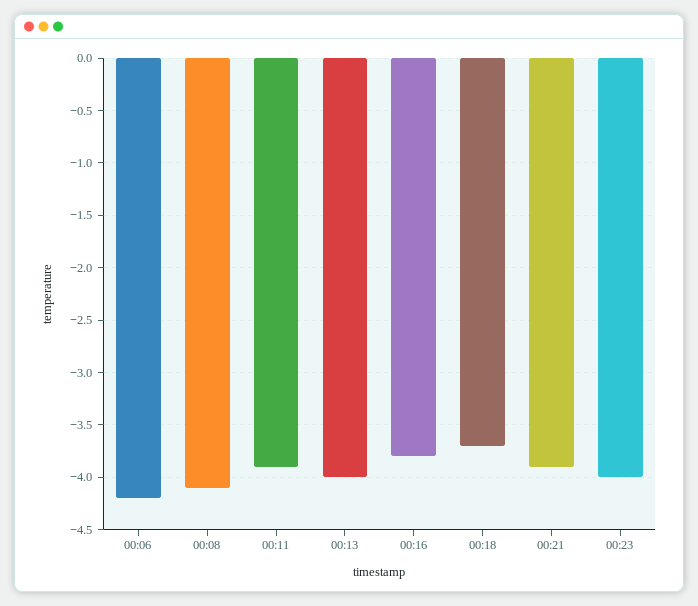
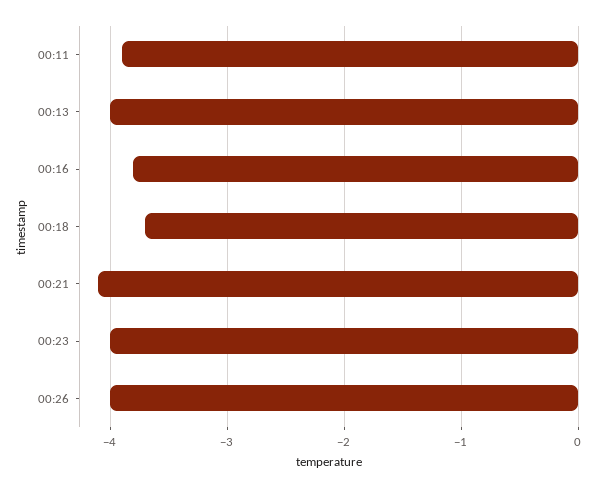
00:06: -4.2 -> none
00:08: -4.1 -> none
00:21: -3.9 -> -4.1
00:26: none -> -4

